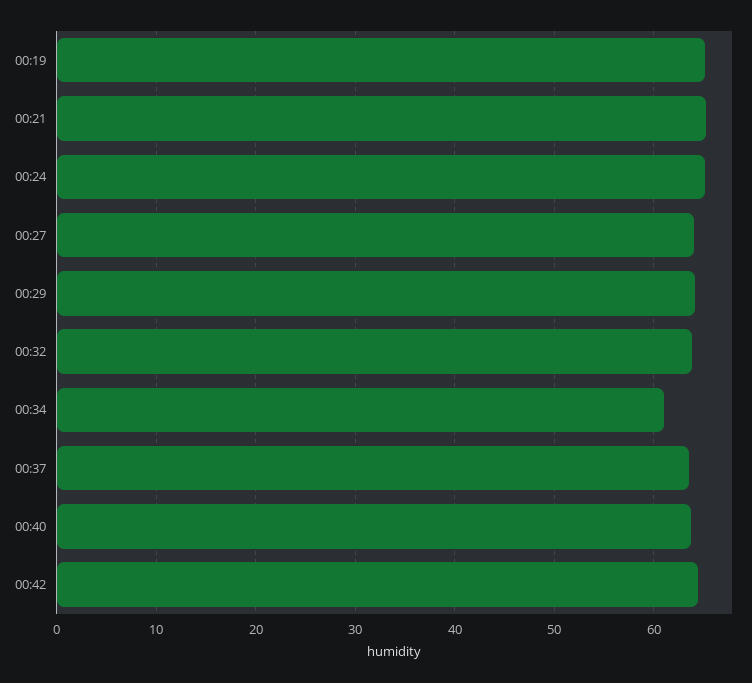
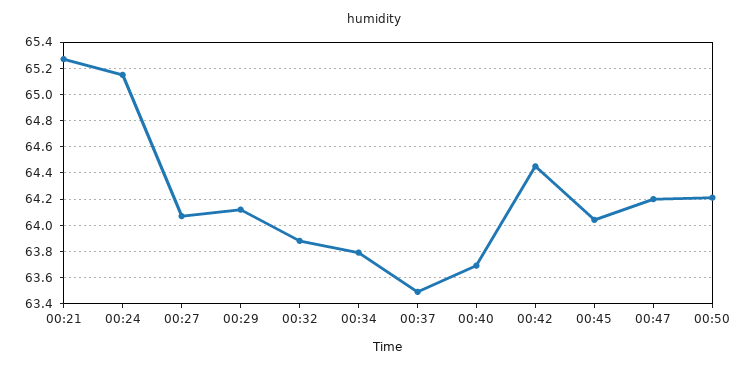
00:19: 65 -> none
00:34: 61 -> 63.8
00:45: none -> 64.05
00:47: none -> 64.2
00:50: none -> 64.2

